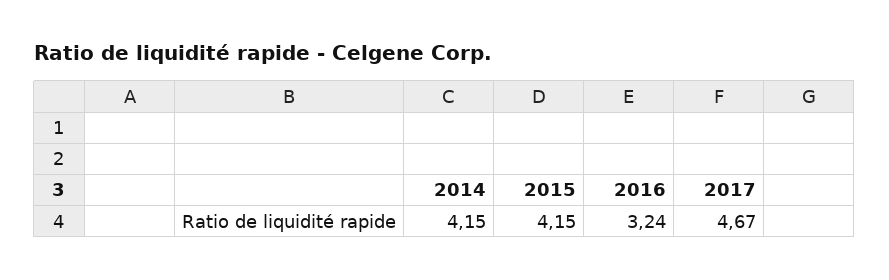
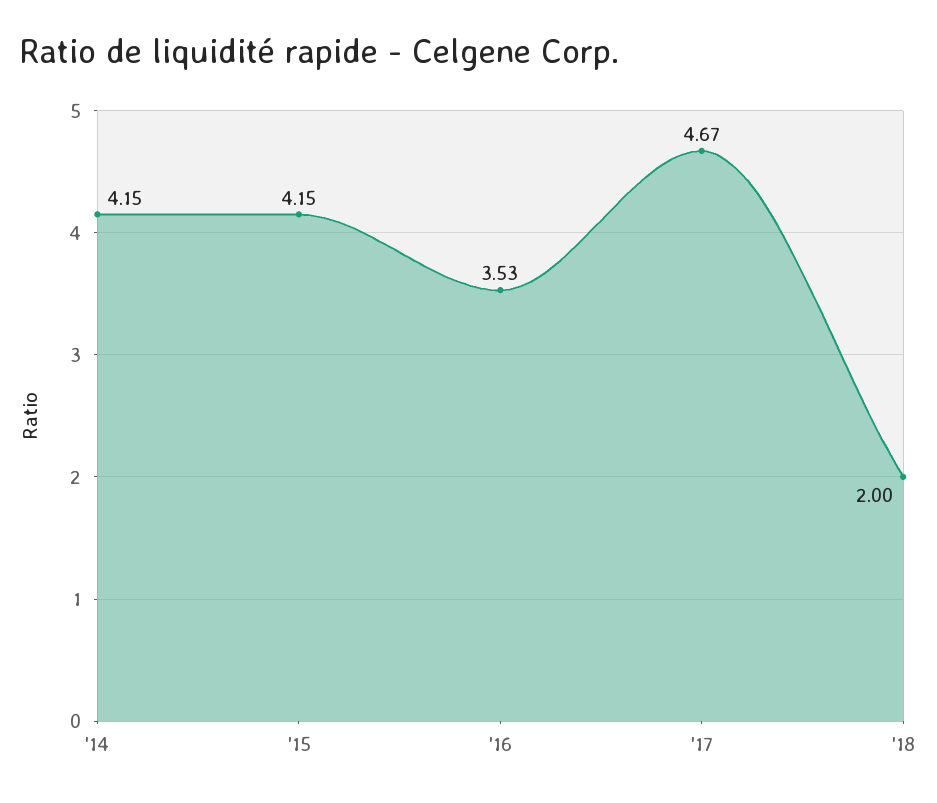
2016: 3.24 -> 3.53
'18: none -> 2

